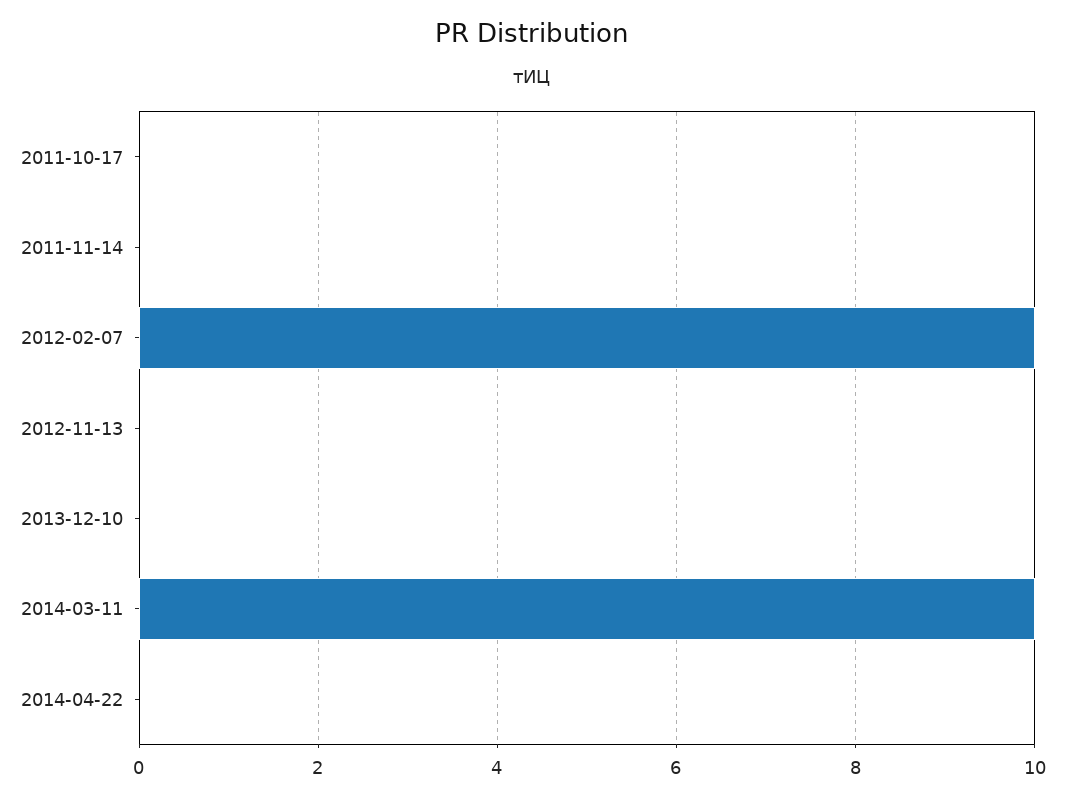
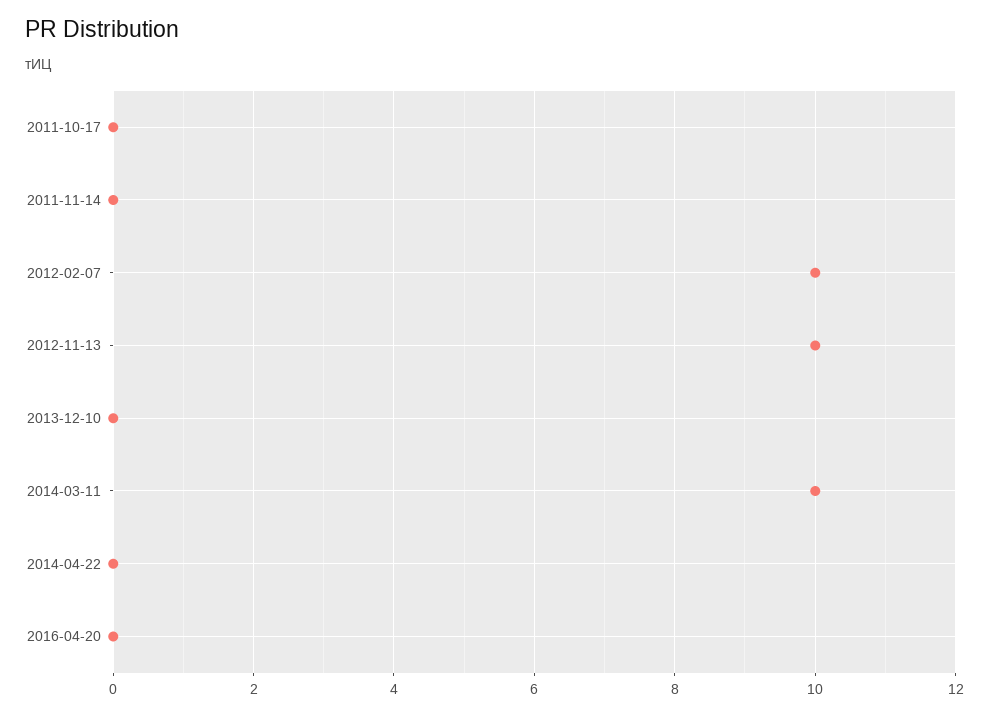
2012-11-13: 0 -> 10
2016-04-20: none -> 0

